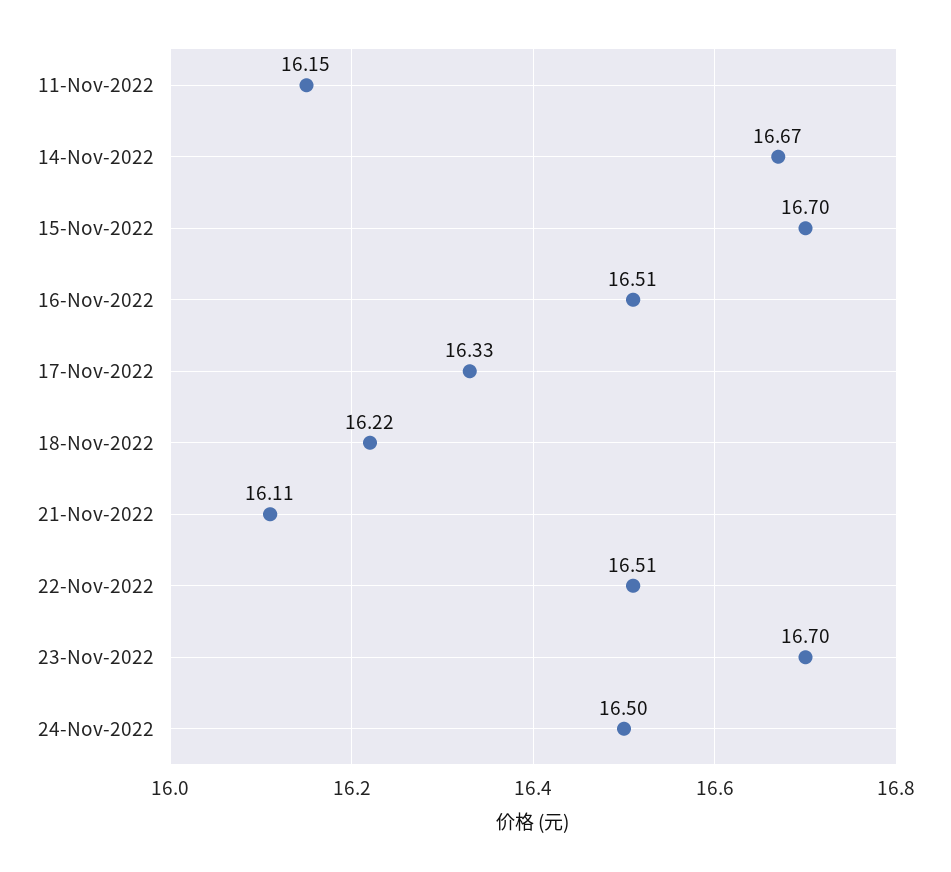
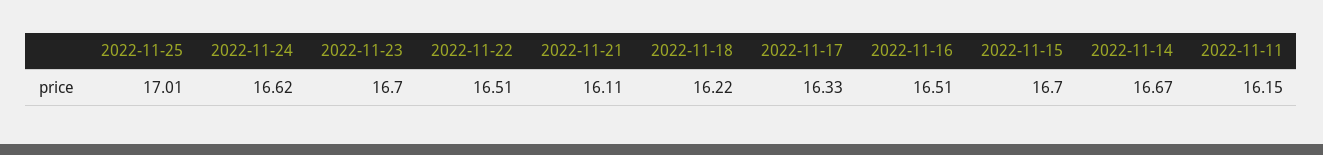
24-Nov-2022: 16.5 -> 16.62
2022-11-25: none -> 17.01

